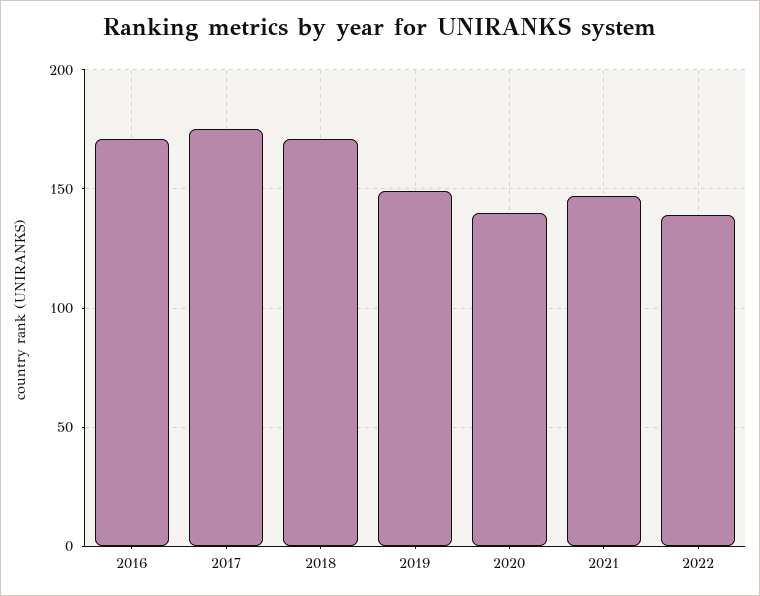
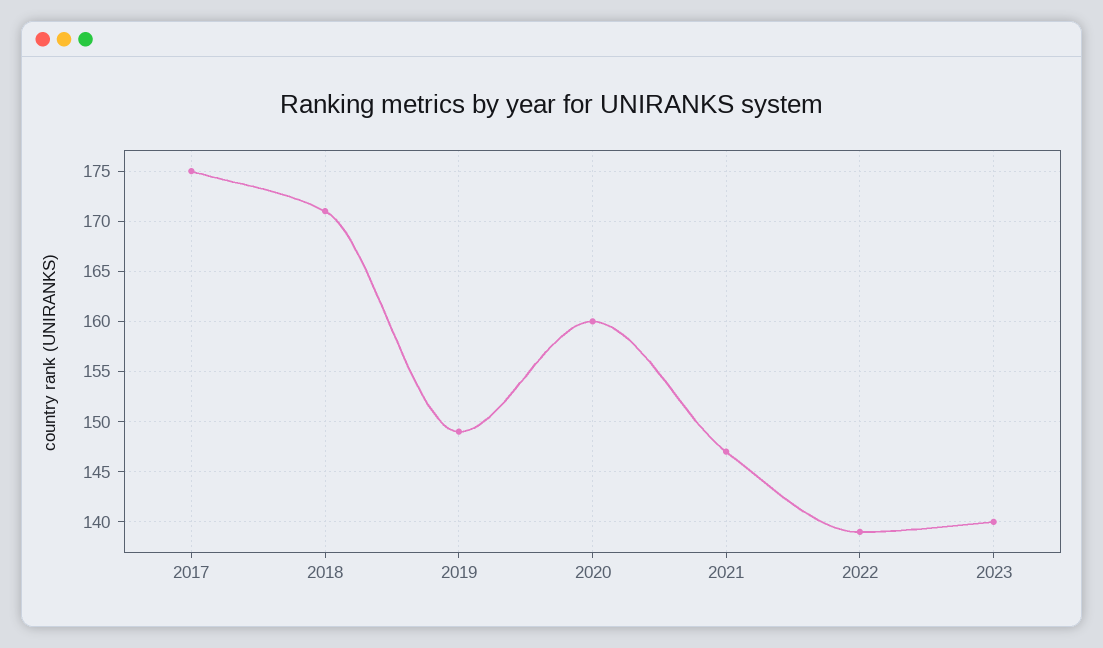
2016: 170 -> none
2020: 140 -> 160
2023: none -> 140

